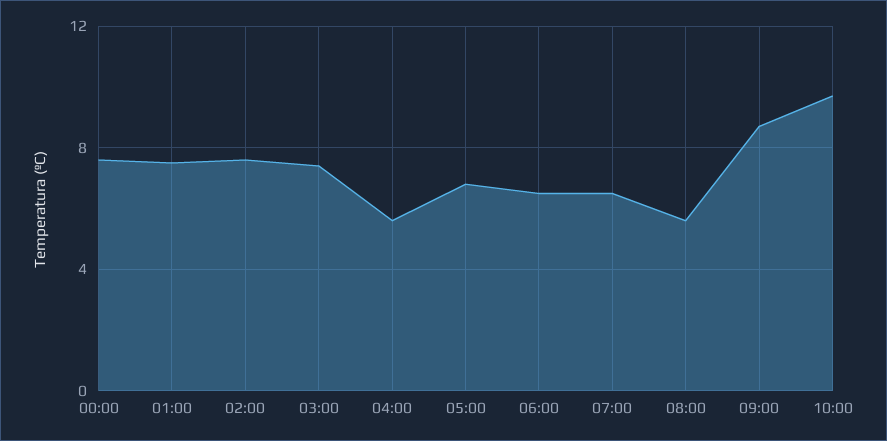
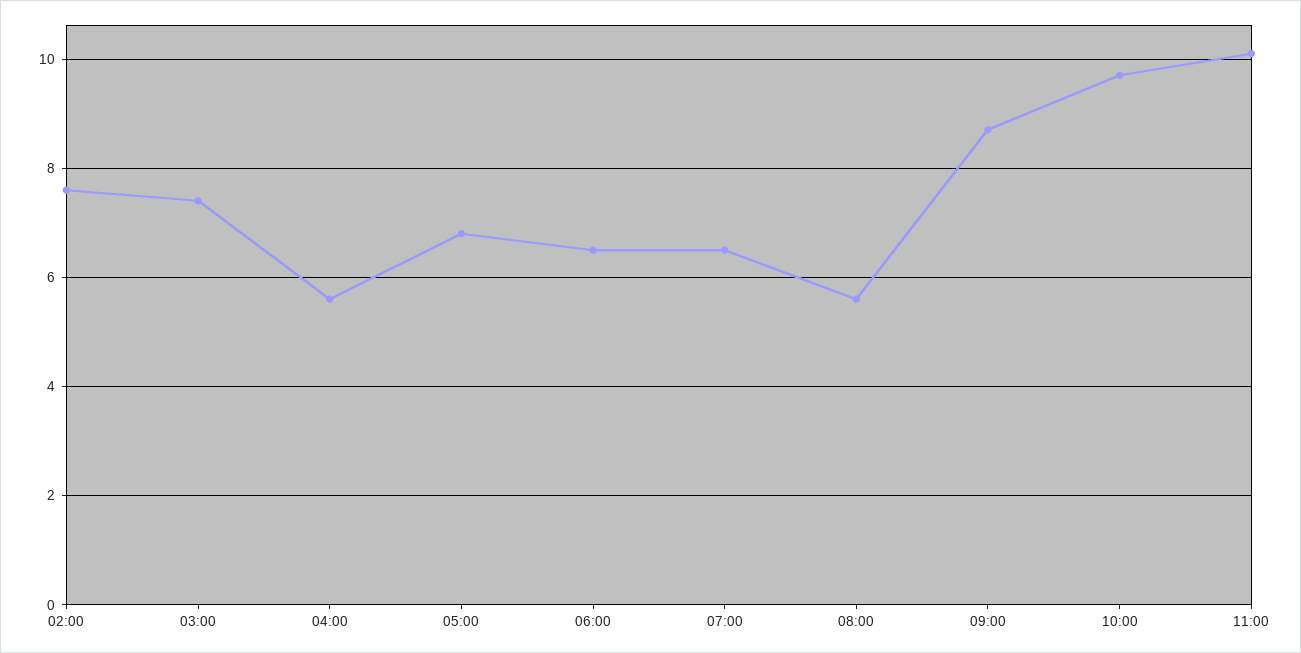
00:00: 7.5 -> none
01:00: 7.5 -> none
11:00: none -> 10

